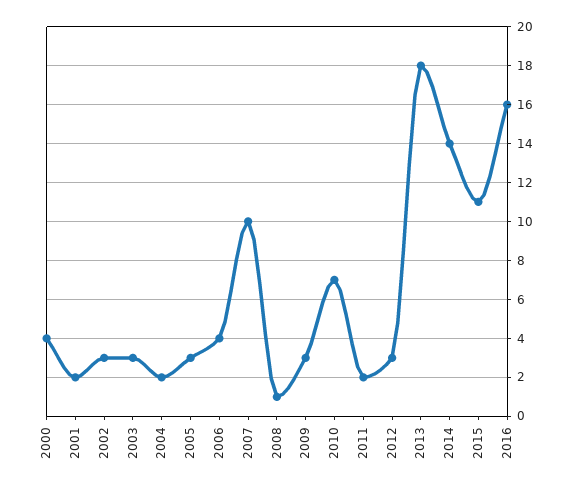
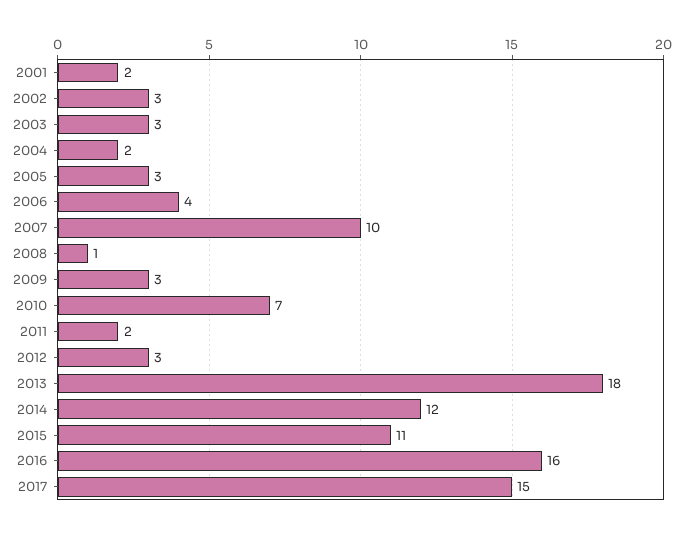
2000: 4 -> none
2014: 14 -> 12
2017: none -> 15

